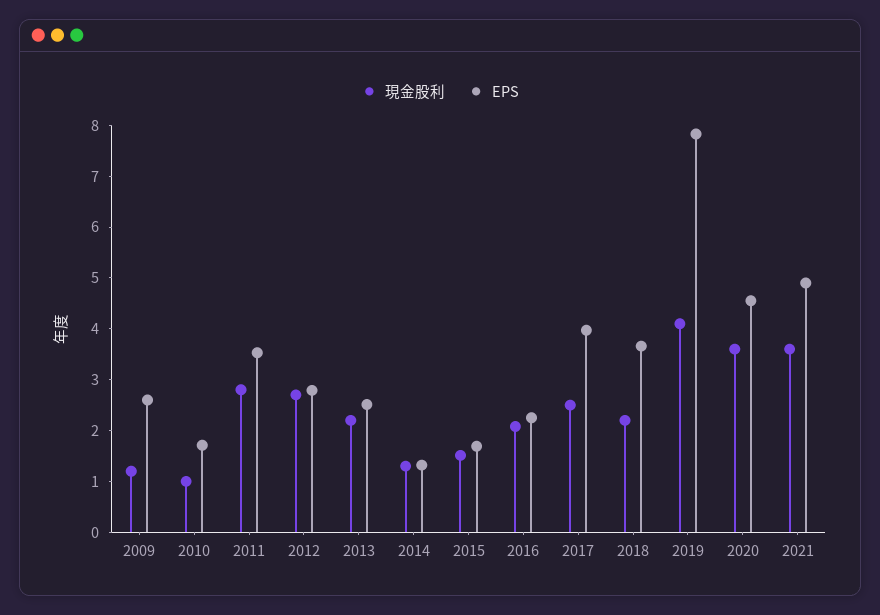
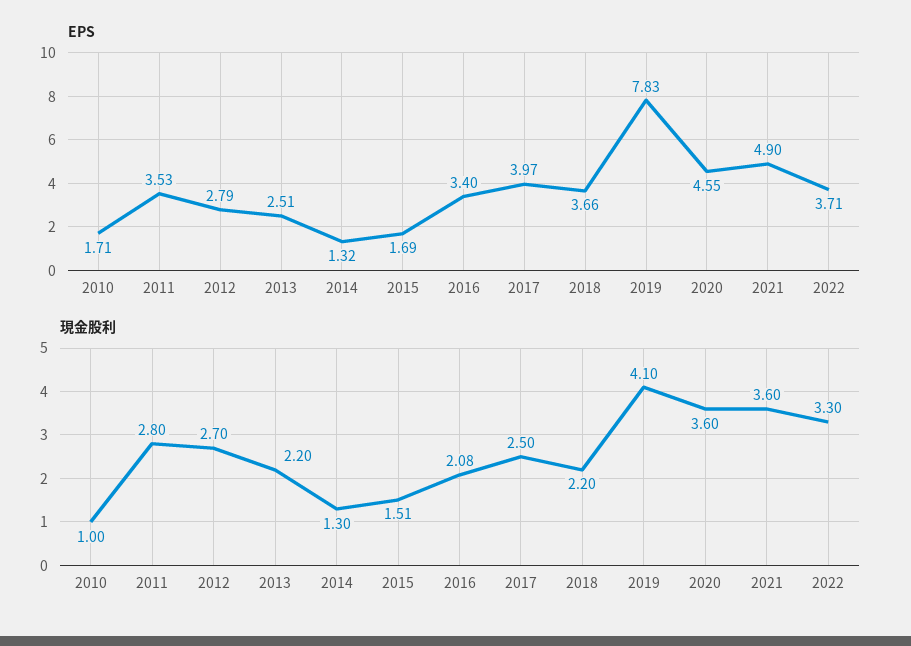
現金股利, 2009: 1.2 -> none
EPS, 2009: 2.6 -> none
EPS, 2016: 2.2 -> 3.4
EPS, 2022: none -> 3.71
現金股利, 2022: none -> 3.3

